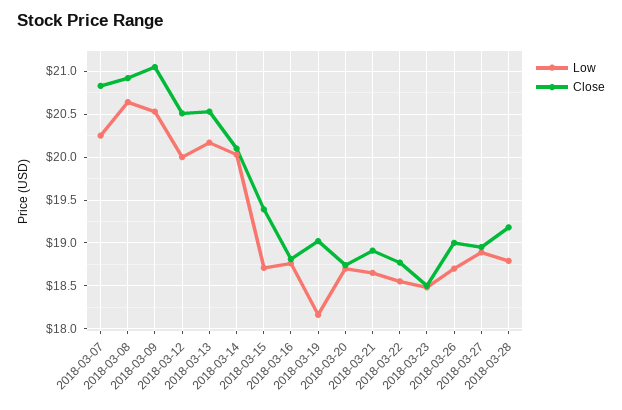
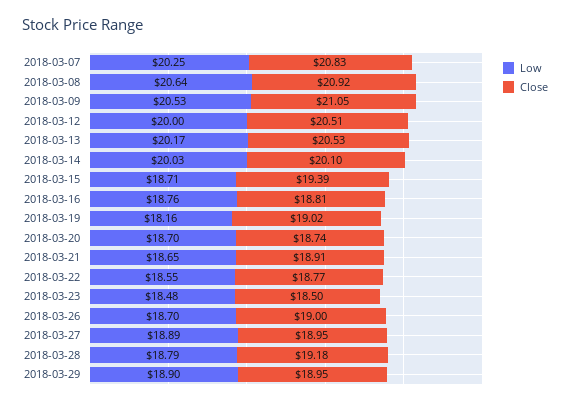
Low, 2018-03-29: none -> 18.9
Close, 2018-03-29: none -> 18.95

